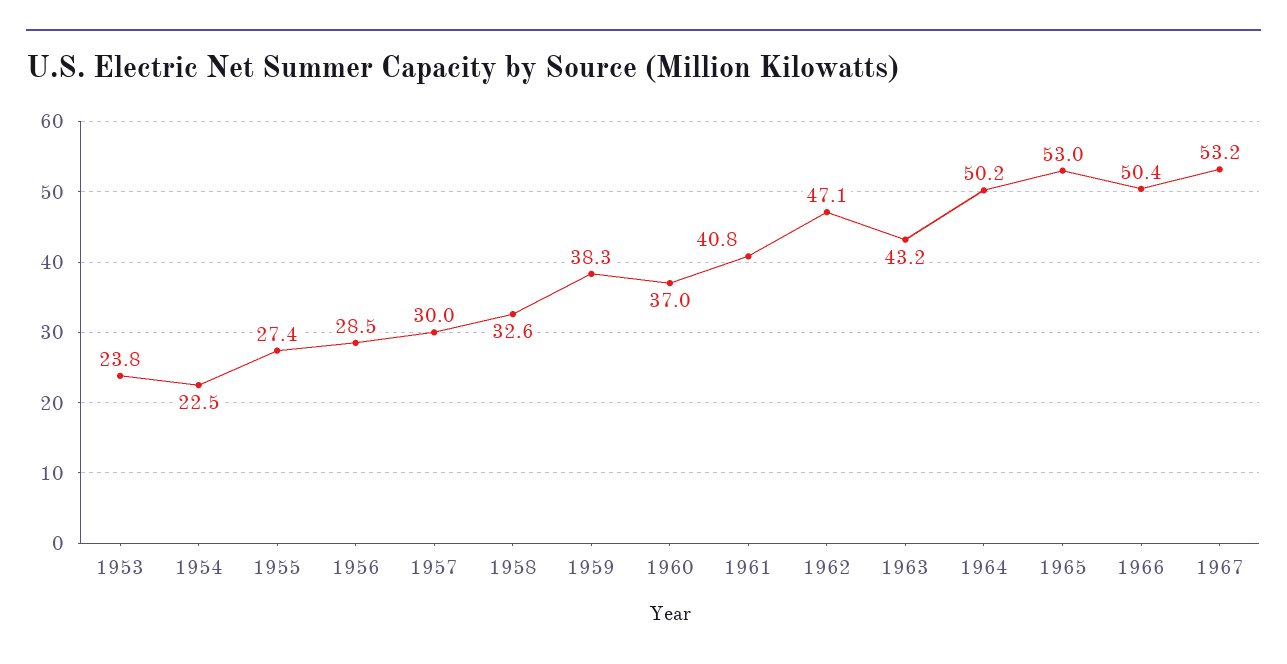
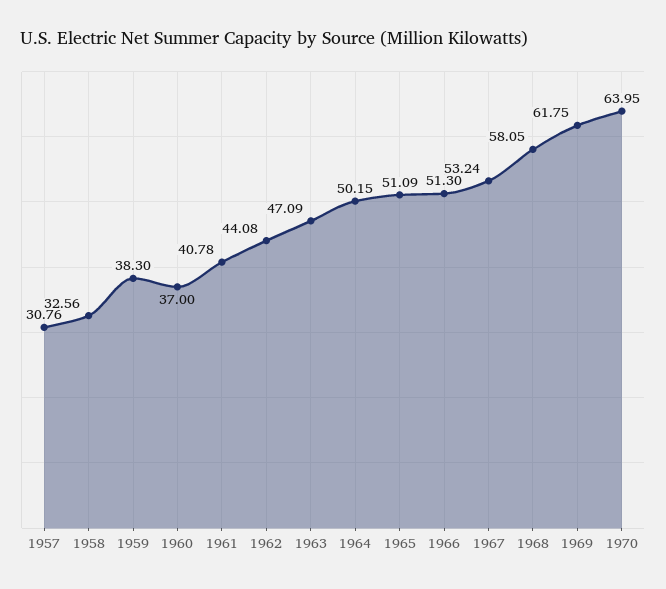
1953: 23.8 -> none
1954: 22.5 -> none
1955: 27.4 -> none
1956: 28.5 -> none
1957: 30 -> 30.76
1962: 47.1 -> 44.08
1963: 43.2 -> 47.09
1965: 53 -> 51.09
1966: 50.4 -> 51.3
1968: none -> 58.05
1969: none -> 61.75
1970: none -> 63.95

